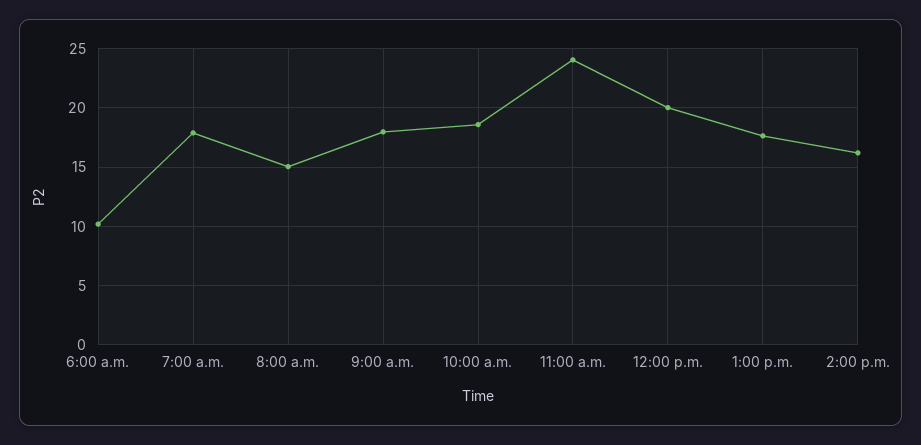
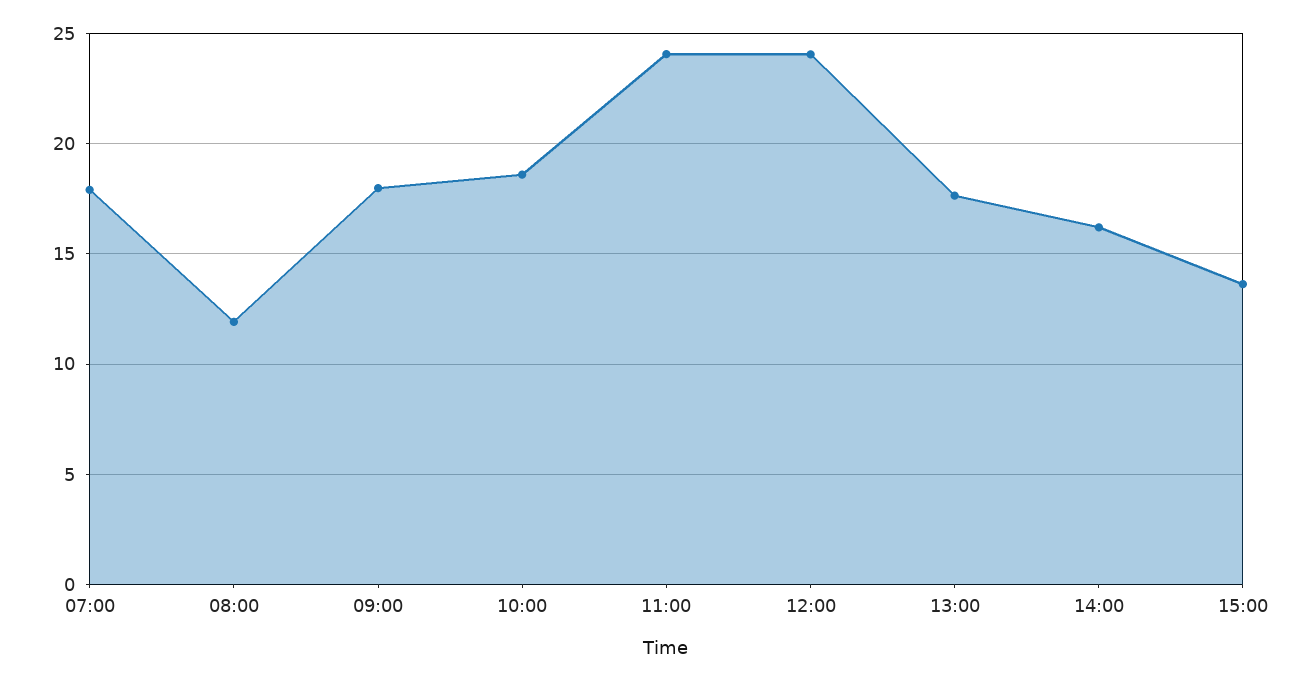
6:00 a.m.: 10 -> none
8:00 a.m.: 15 -> 12
12:00 p.m.: 20 -> 24
15:00: none -> 13.5

